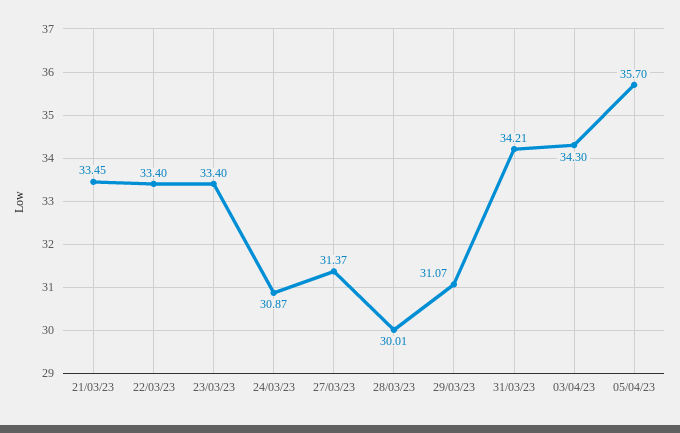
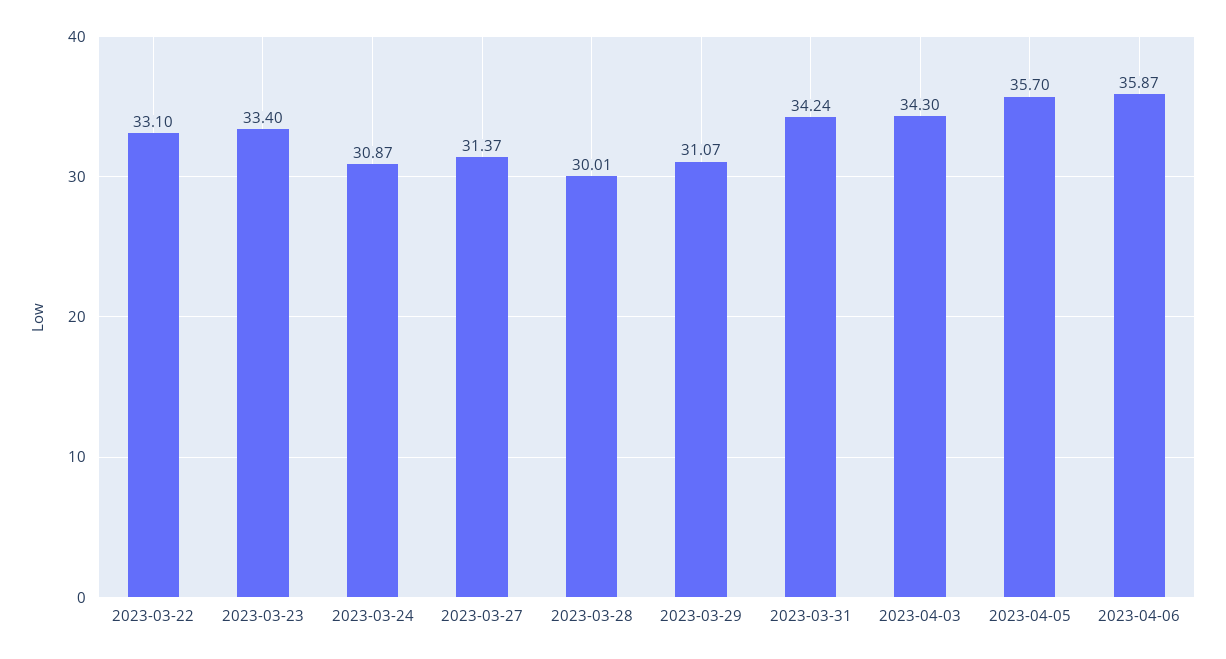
21/03/23: 33.45 -> none
22/03/23: 33.4 -> 33.1
31/03/23: 34.21 -> 34.24
2023-04-06: none -> 35.87

